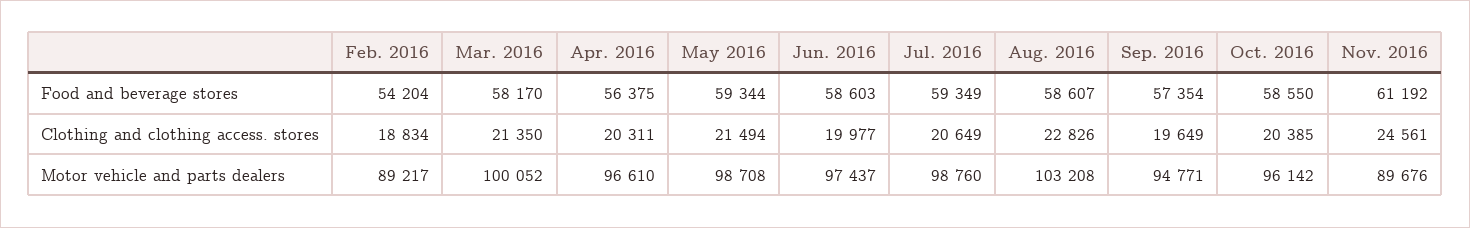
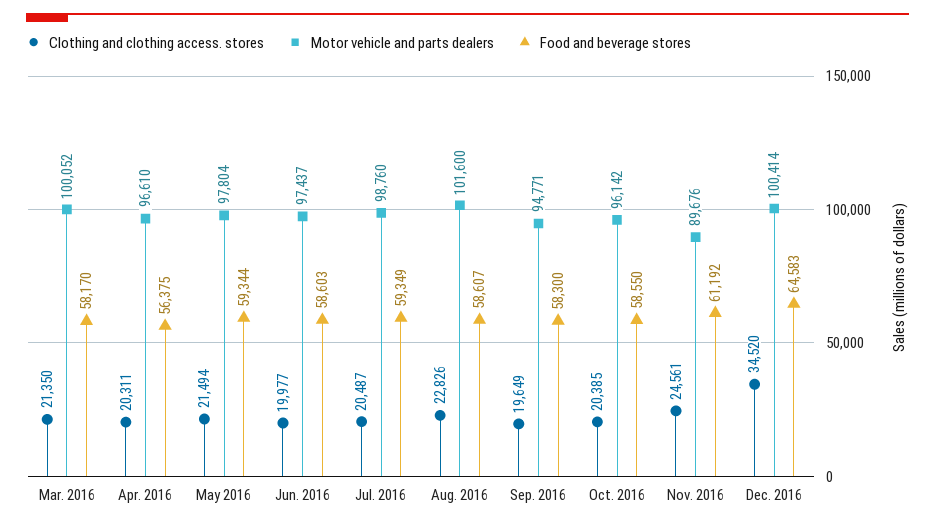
Food and beverage stores, Feb. 2016: 54204 -> none
Food and beverage stores, Sep. 2016: 57354 -> 58300
Clothing and clothing access. stores, Feb. 2016: 18834 -> none
Clothing and clothing access. stores, Jul. 2016: 20649 -> 20487
Motor vehicle and parts dealers, Feb. 2016: 89217 -> none
Motor vehicle and parts dealers, May 2016: 98708 -> 97804
Motor vehicle and parts dealers, Aug. 2016: 103208 -> 101600
Clothing and clothing access. stores, Dec. 2016: none -> 34520
Motor vehicle and parts dealers, Dec. 2016: none -> 100414
Food and beverage stores, Dec. 2016: none -> 64583

